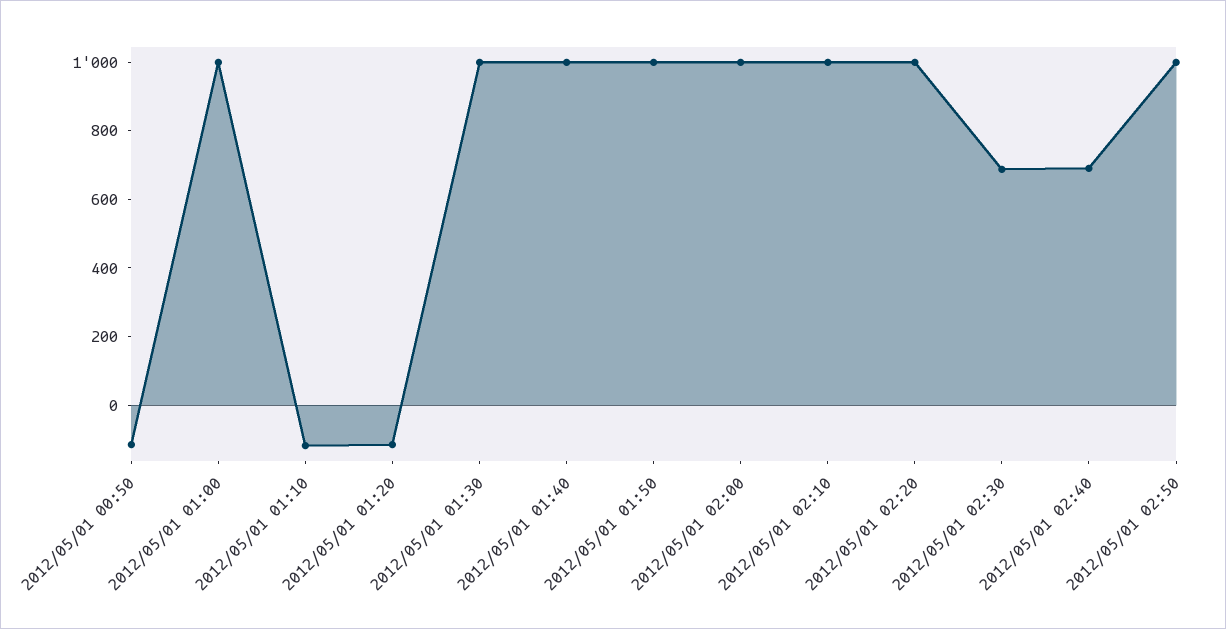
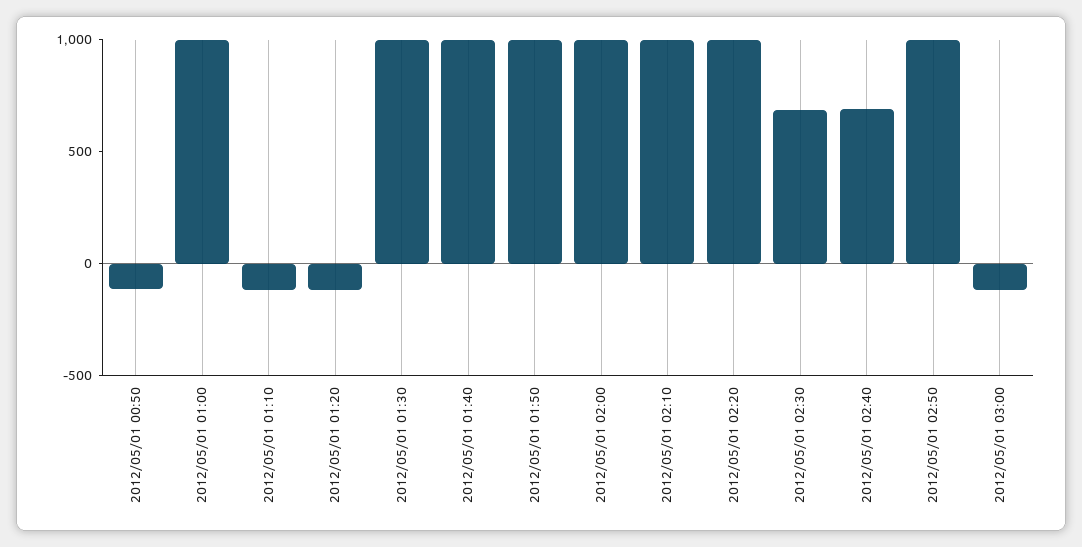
2012/05/01 03:00: none -> -100

